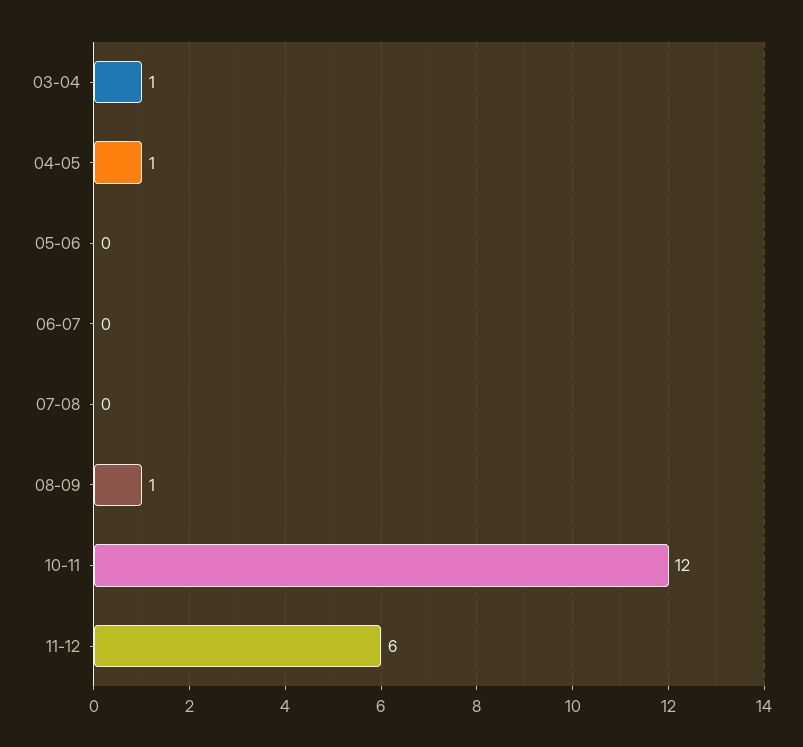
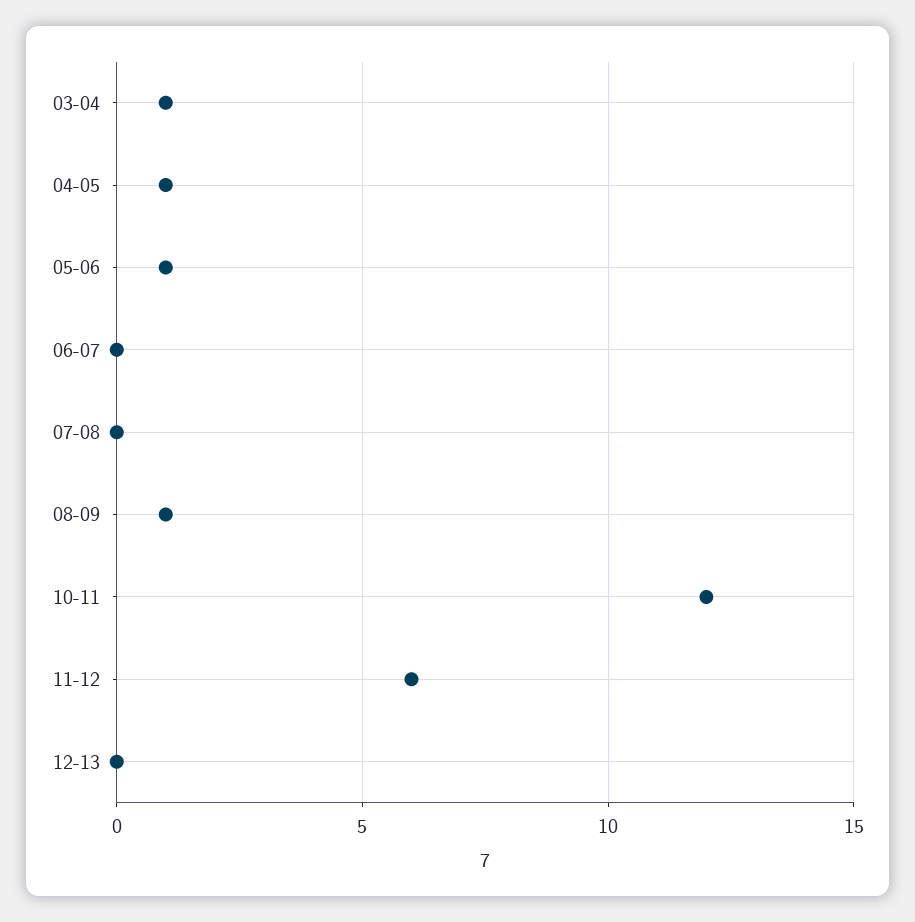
05-06: 0 -> 1
12-13: none -> 0

